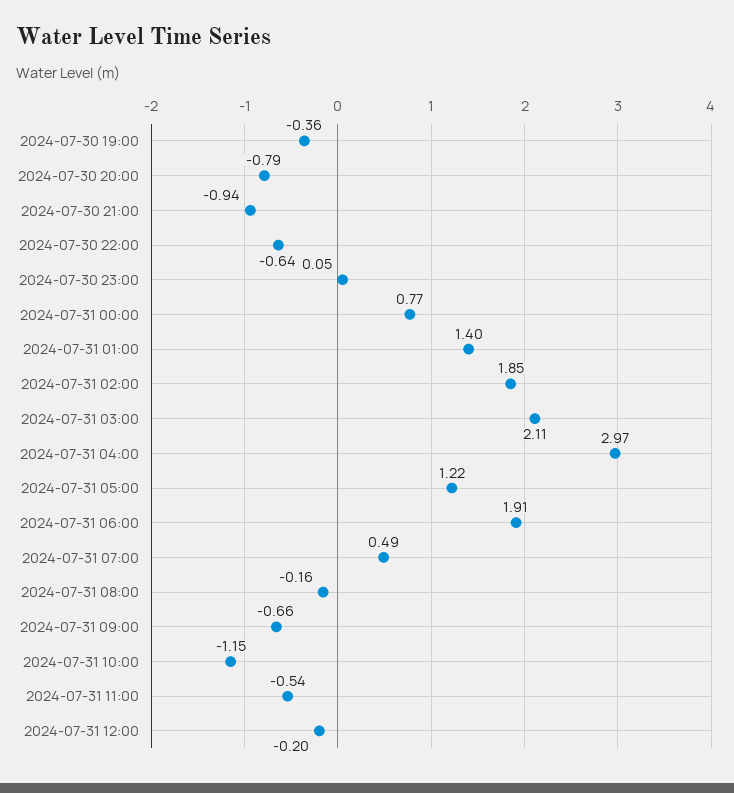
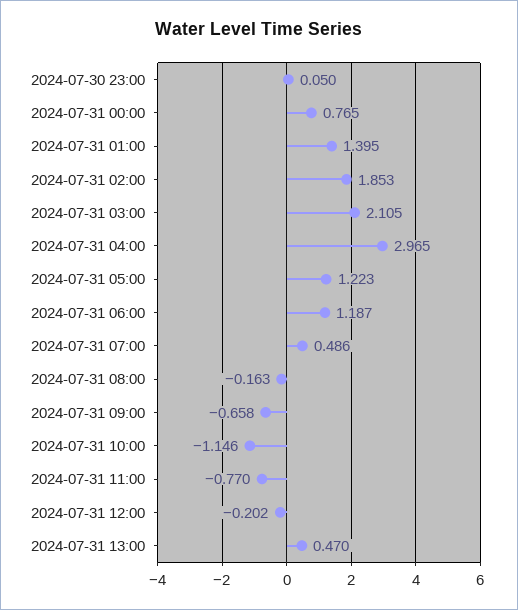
2024-07-30 19:00: -0.36 -> none
2024-07-30 20:00: -0.79 -> none
2024-07-30 21:00: -0.94 -> none
2024-07-30 22:00: -0.64 -> none
2024-07-31 06:00: 1.91 -> 1.187
2024-07-31 11:00: -0.54 -> -0.77
2024-07-31 13:00: none -> 0.47

